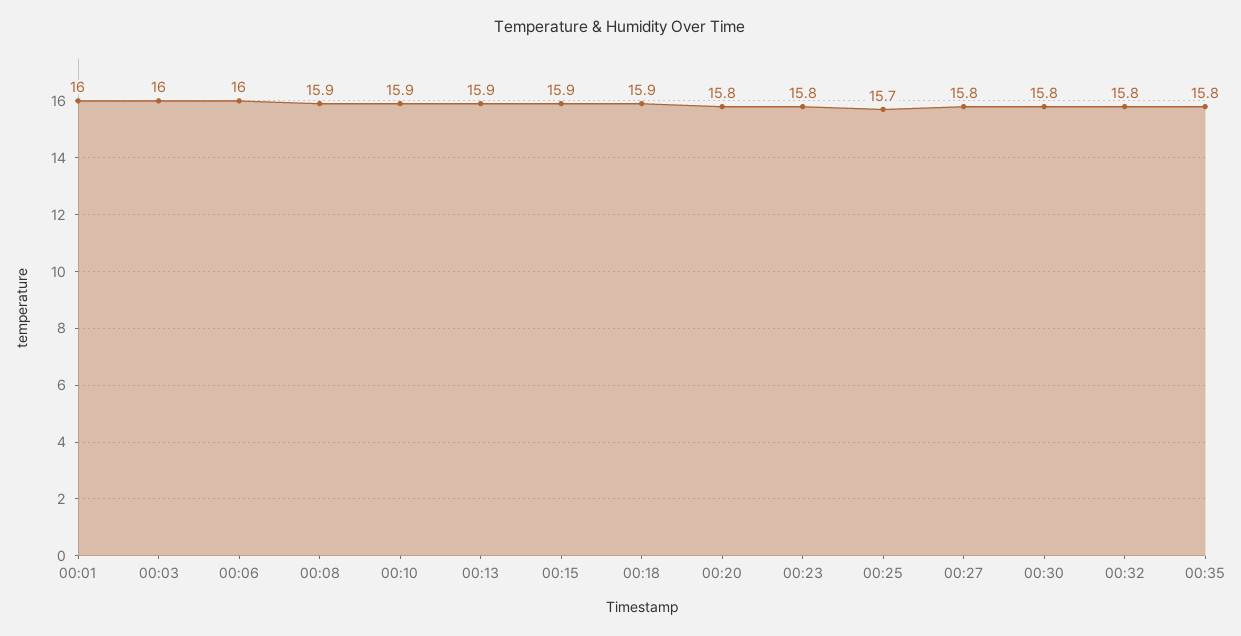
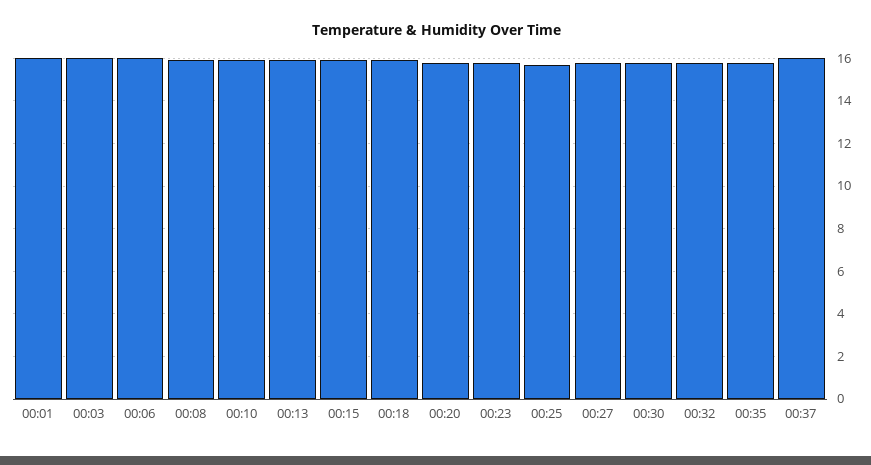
00:37: none -> 16

